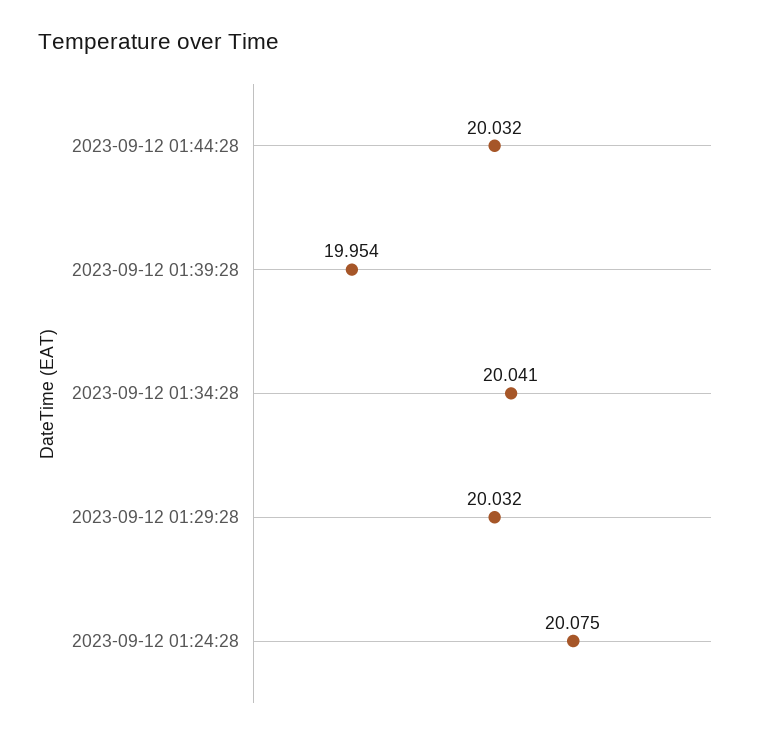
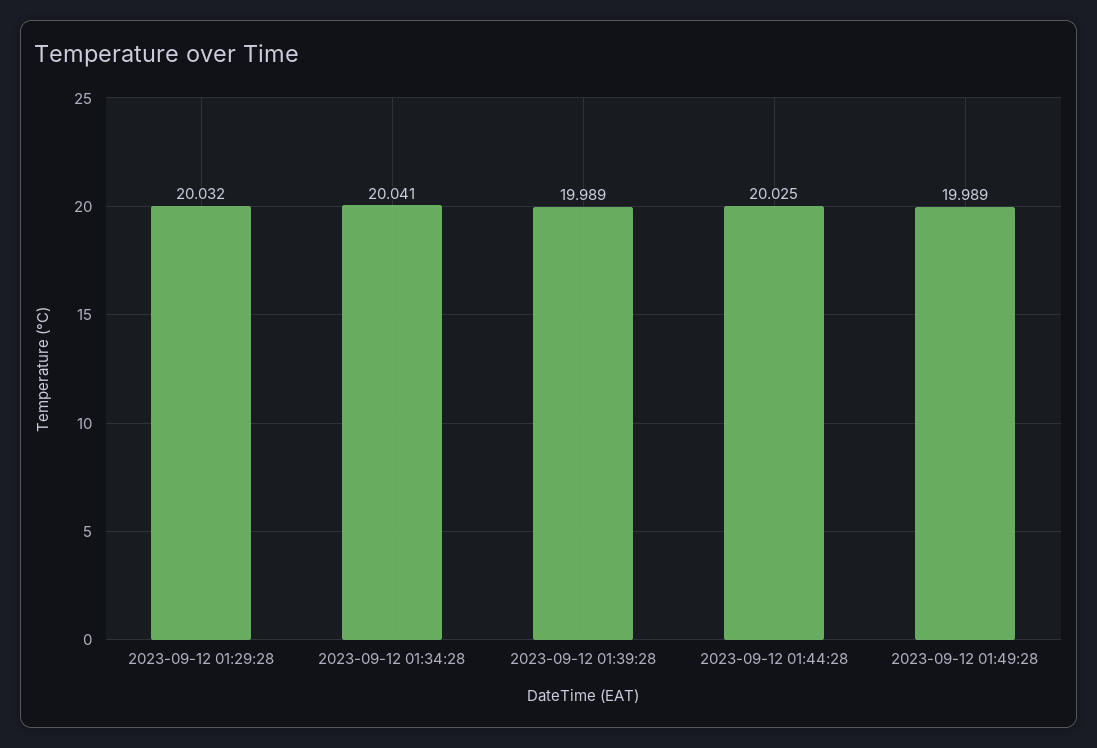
2023-09-12 01:44:28: 20.032 -> 20.025
2023-09-12 01:39:28: 19.954 -> 19.989
2023-09-12 01:24:28: 20.075 -> none
2023-09-12 01:49:28: none -> 19.989

